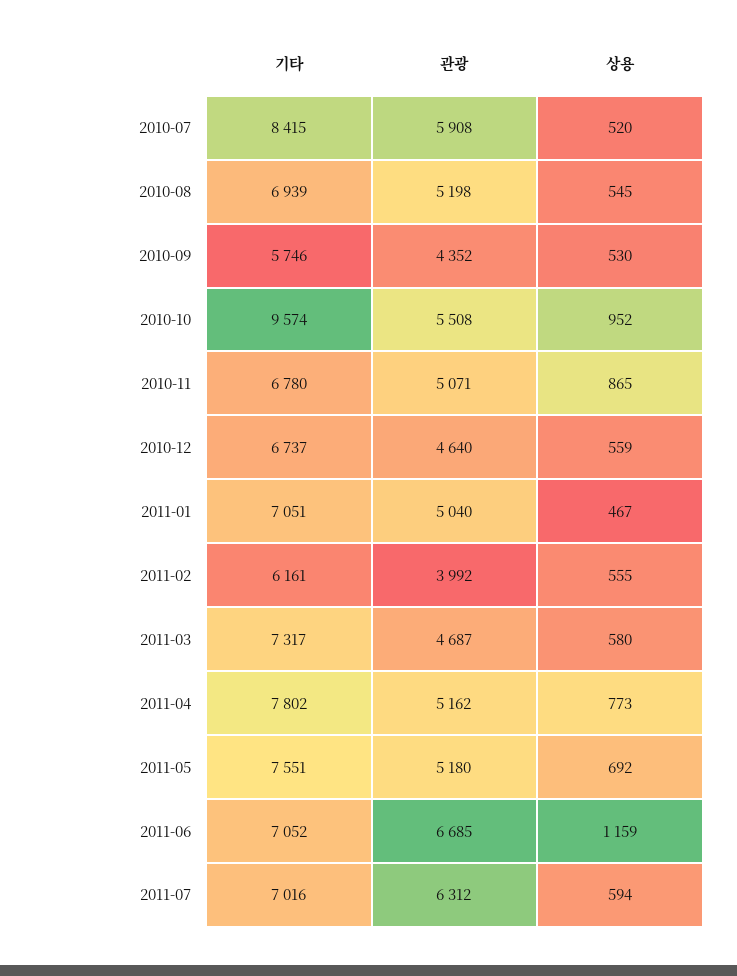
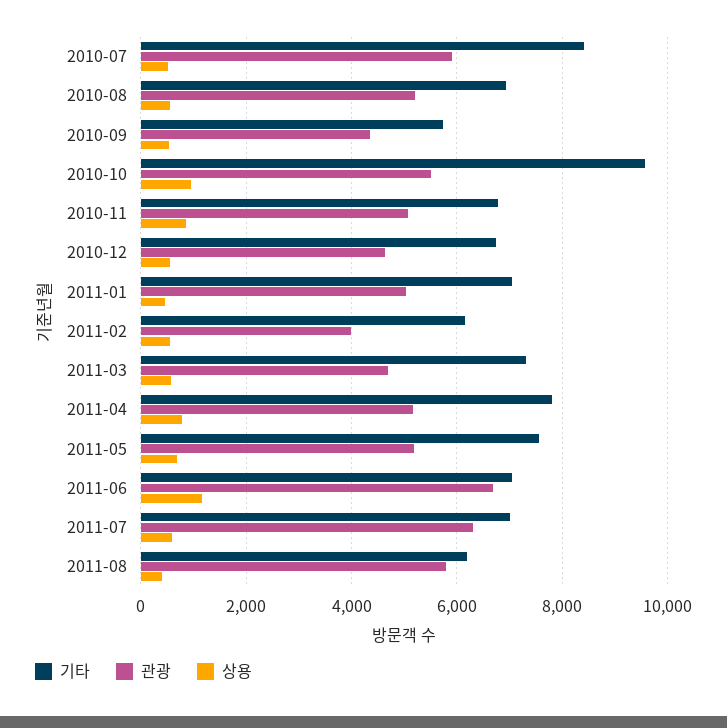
기타, 2011-08: none -> 6200
관광, 2011-08: none -> 5800
상용, 2011-08: none -> 400

